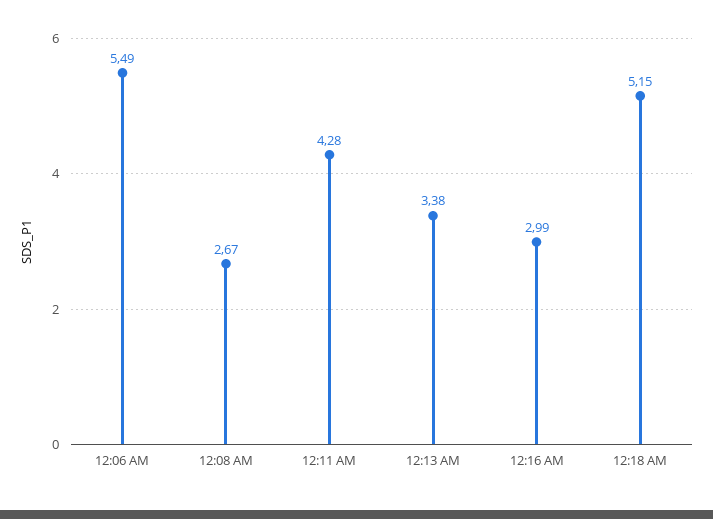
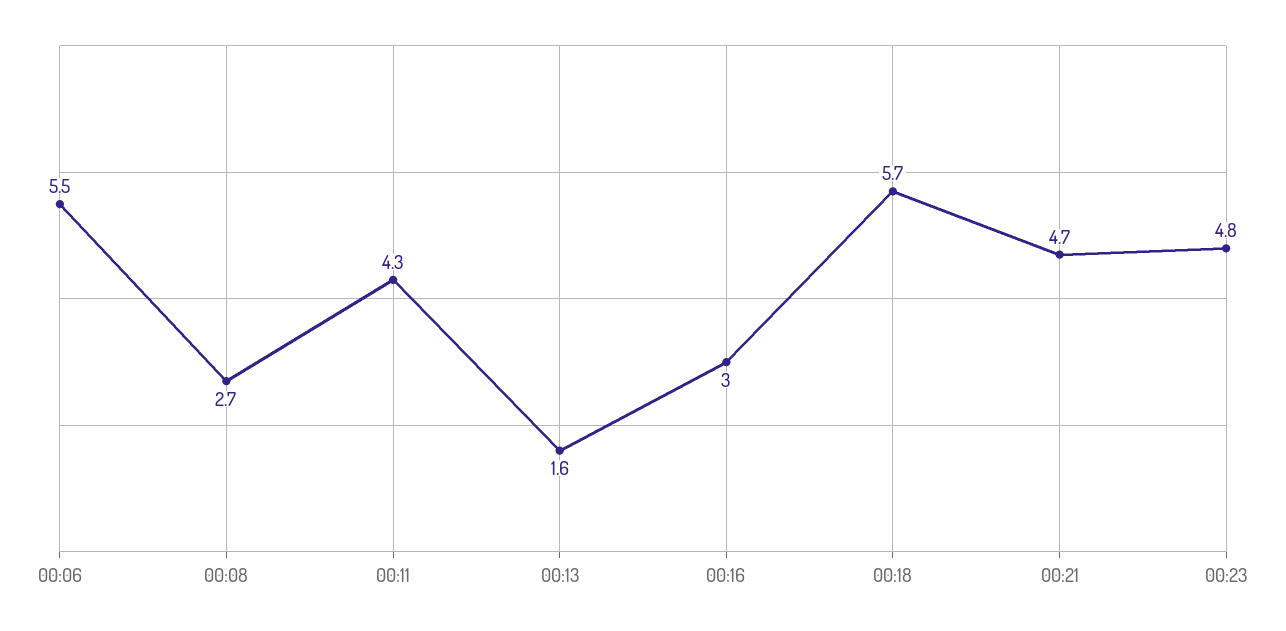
12:13 AM: 3.38 -> 1.6
12:18 AM: 5.15 -> 5.7
00:21: none -> 4.7
00:23: none -> 4.8

